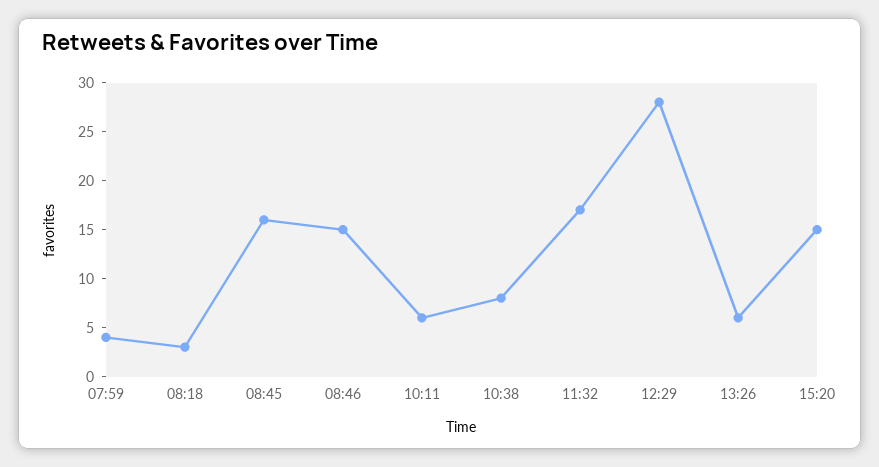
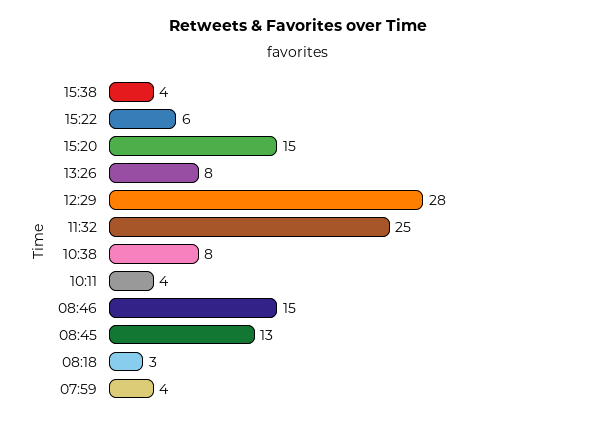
08:45: 16 -> 13
10:11: 6 -> 4
11:32: 17 -> 25
13:26: 6 -> 8
15:38: none -> 4
15:22: none -> 6

